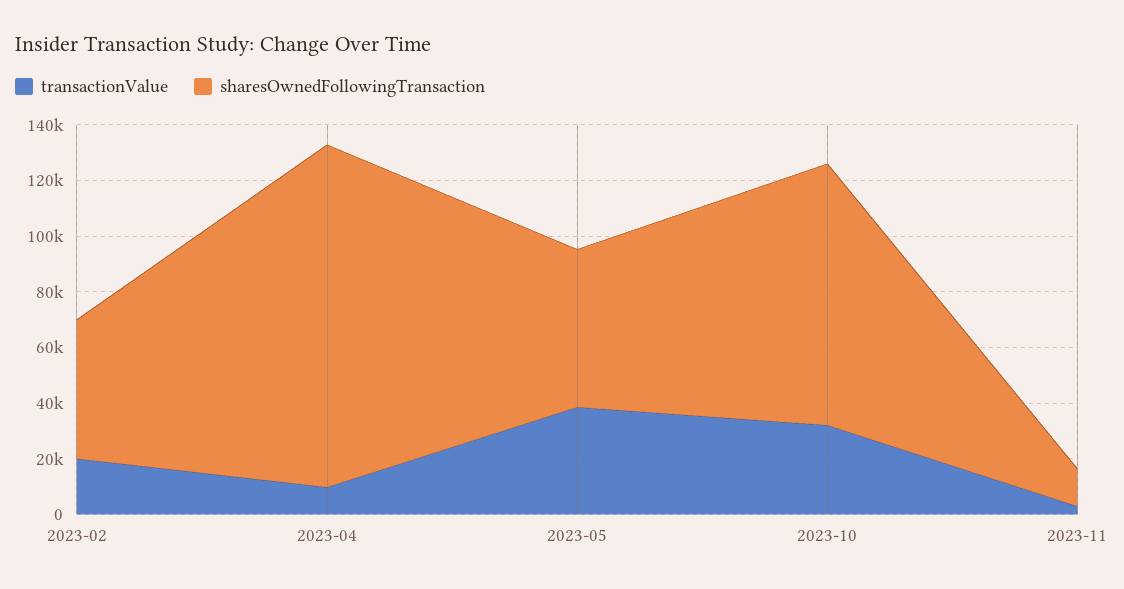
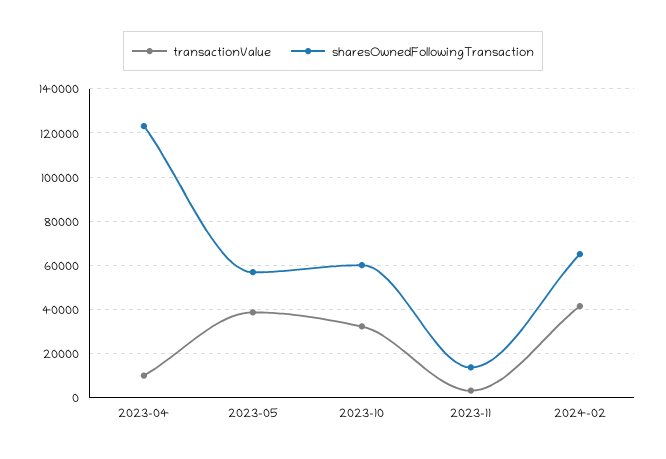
transactionValue, 2023-02: 20000 -> none
sharesOwnedFollowingTransaction, 2023-02: 50000 -> none
sharesOwnedFollowingTransaction, 2023-10: 95000 -> 60000
transactionValue, 2024-02: none -> 40000
sharesOwnedFollowingTransaction, 2024-02: none -> 65000

